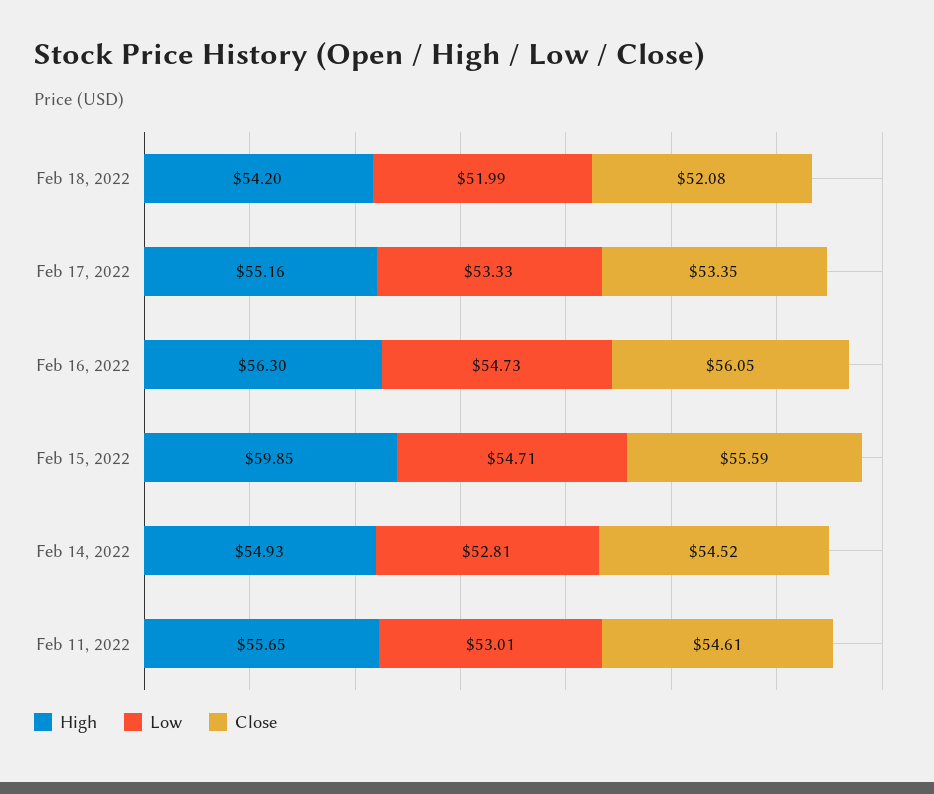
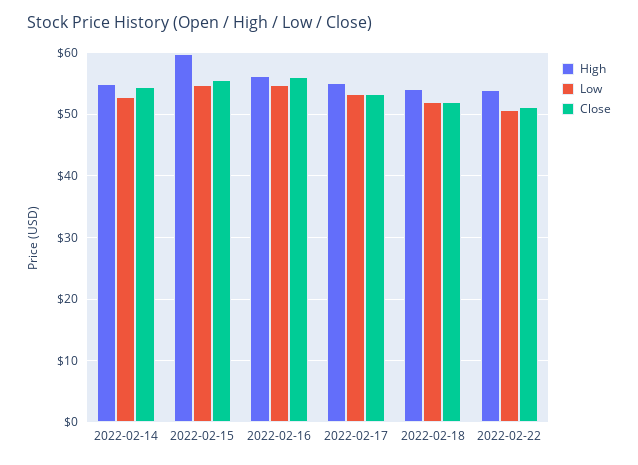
High, Feb 11, 2022: 55.65 -> none
Low, Feb 11, 2022: 53.01 -> none
Close, Feb 11, 2022: 54.61 -> none
High, 2022-02-22: none -> 54
Low, 2022-02-22: none -> 51
Close, 2022-02-22: none -> 51

